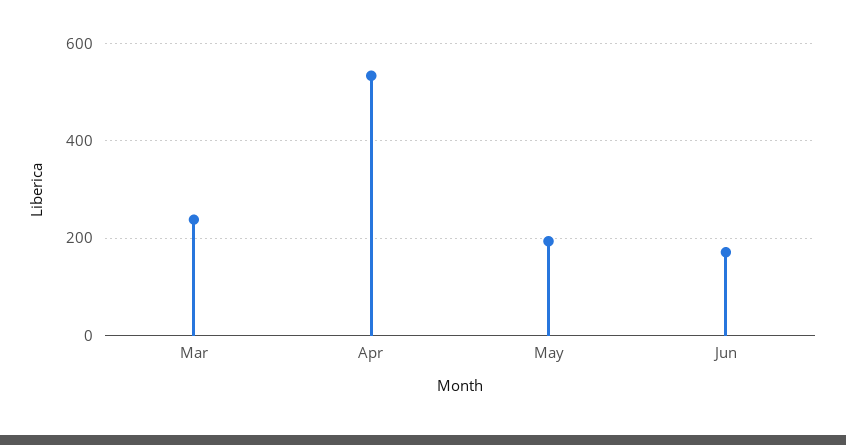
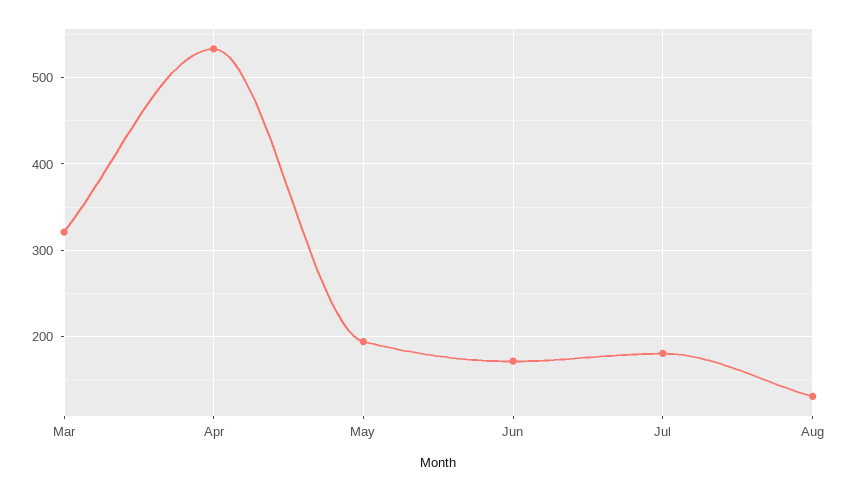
Mar: 240 -> 320
Jul: none -> 180
Aug: none -> 130

